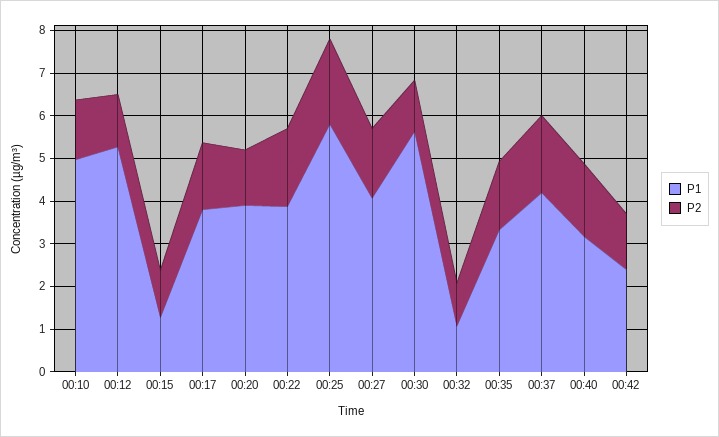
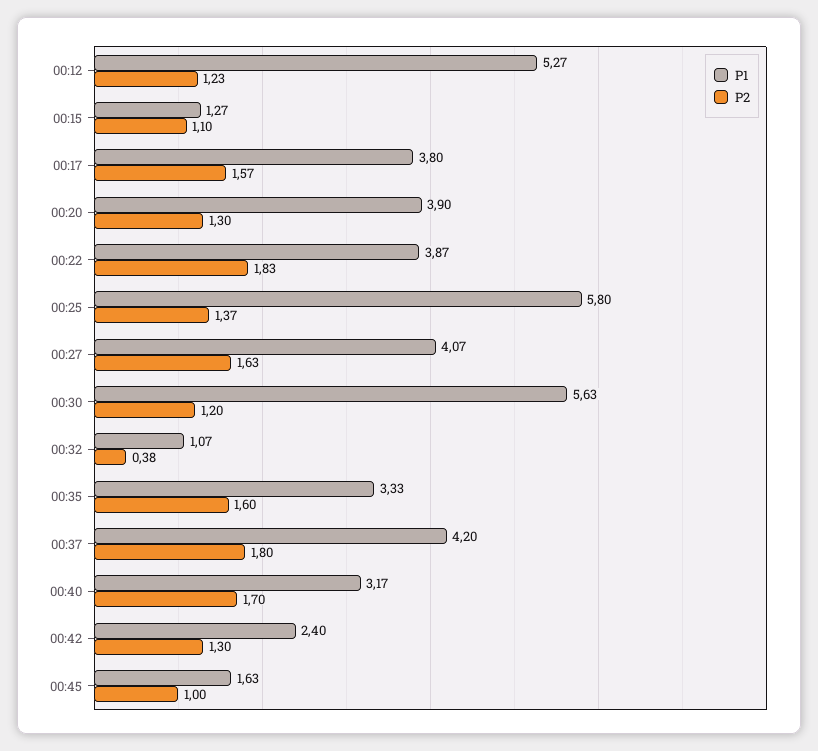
P1, 00:10: 5 -> none
P2, 00:10: 1.4 -> none
P2, 00:25: 2 -> 1.37
P2, 00:32: 1 -> 0.38
P1, 00:45: none -> 1.63
P2, 00:45: none -> 1

